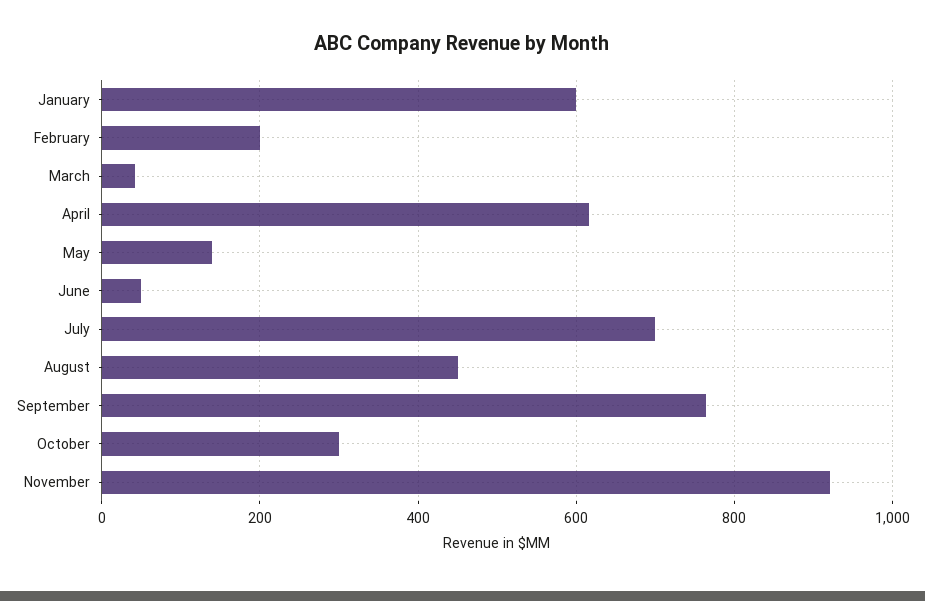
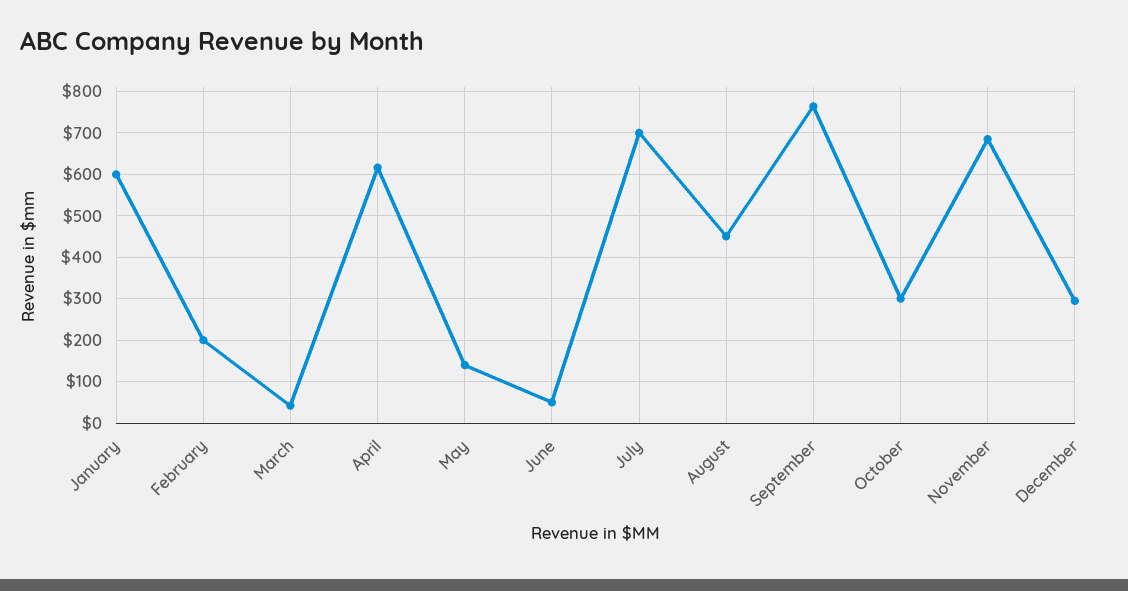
November: 920 -> 680
December: none -> 300

